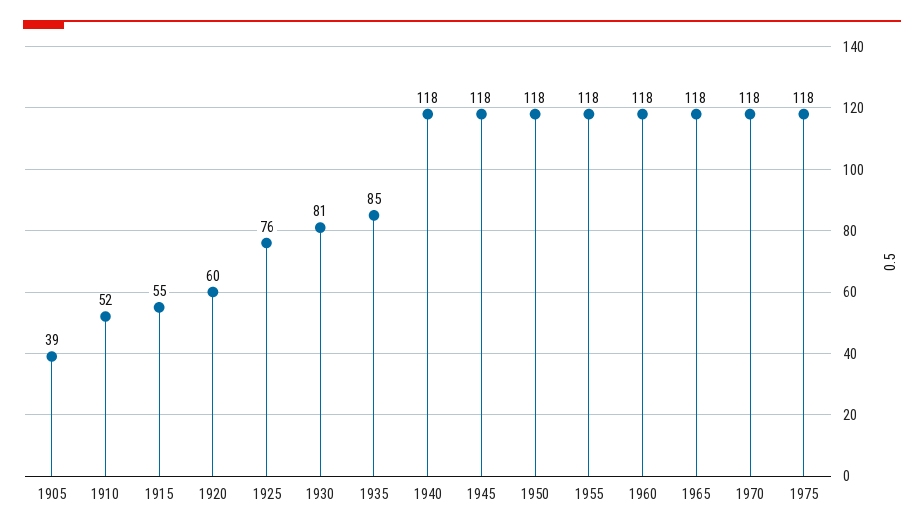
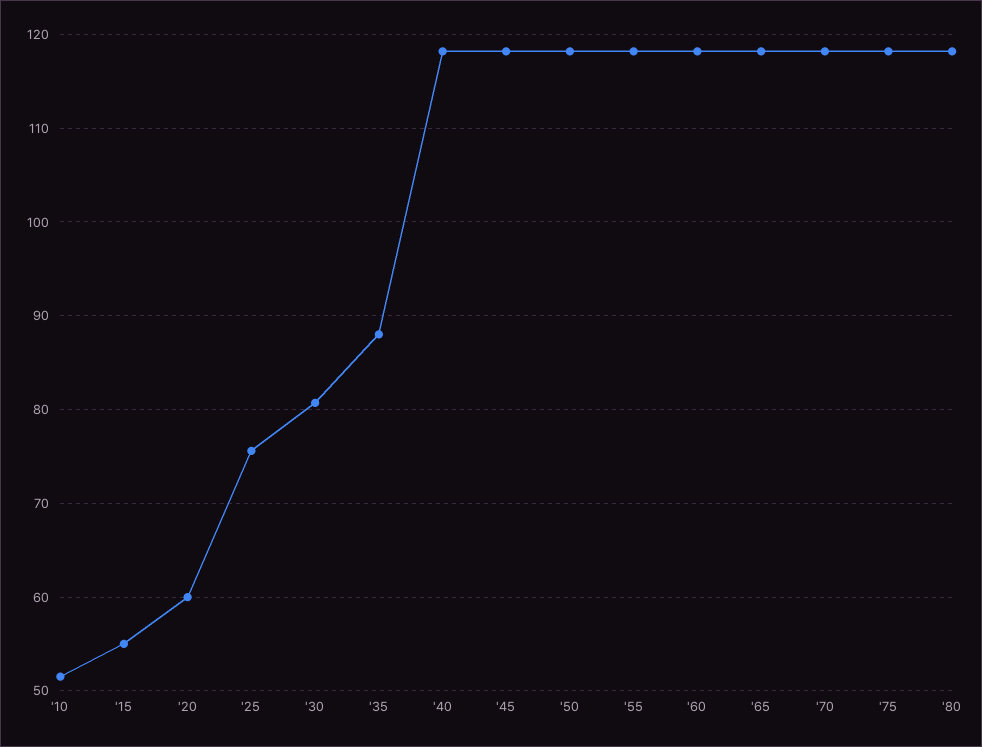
1905: 39 -> none
1935: 85 -> 88
'80: none -> 118

